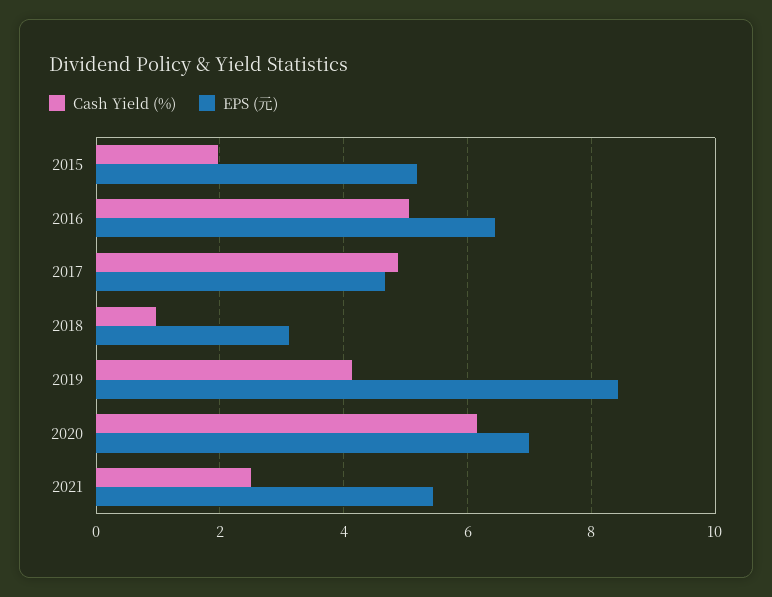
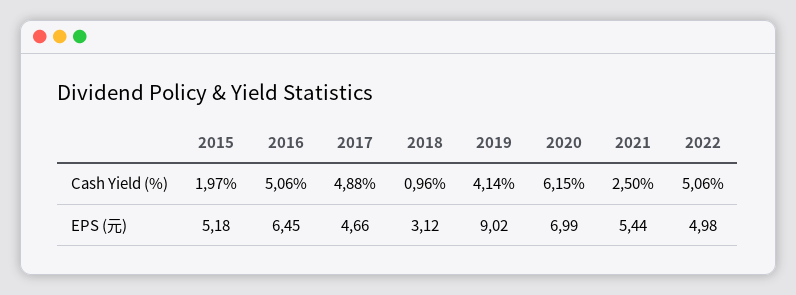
EPS (元), 2019: 8.4 -> 9.02
Cash Yield (%), 2022: none -> 5.06
EPS (元), 2022: none -> 4.98

